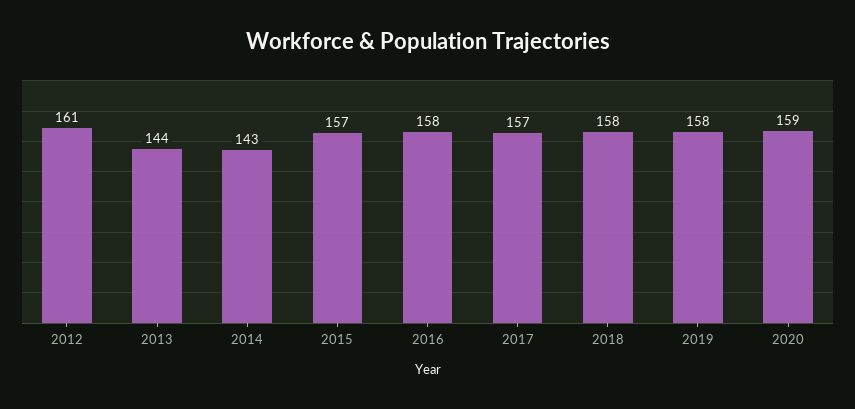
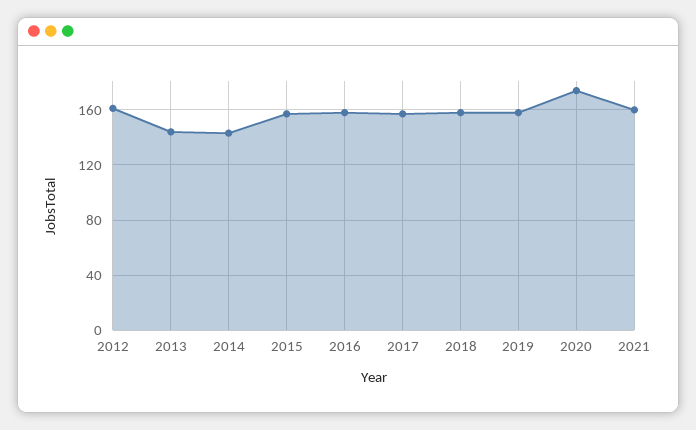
2020: 159 -> 175
2021: none -> 160

